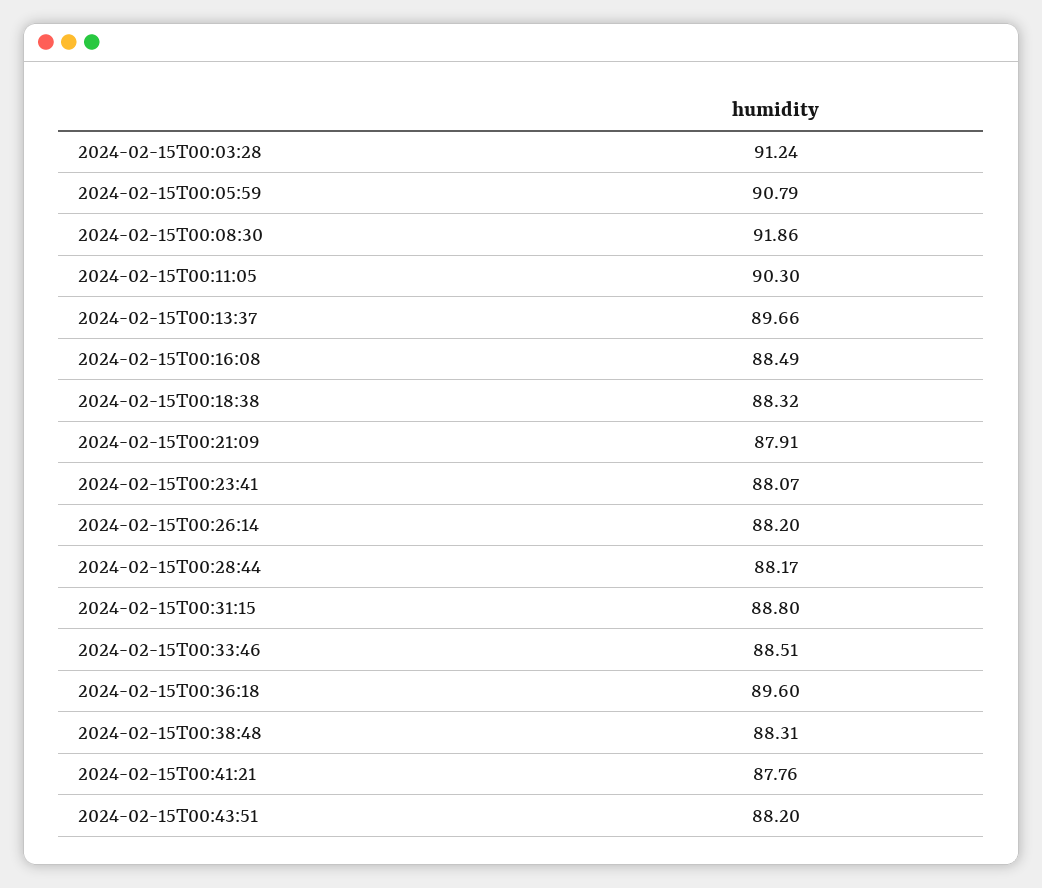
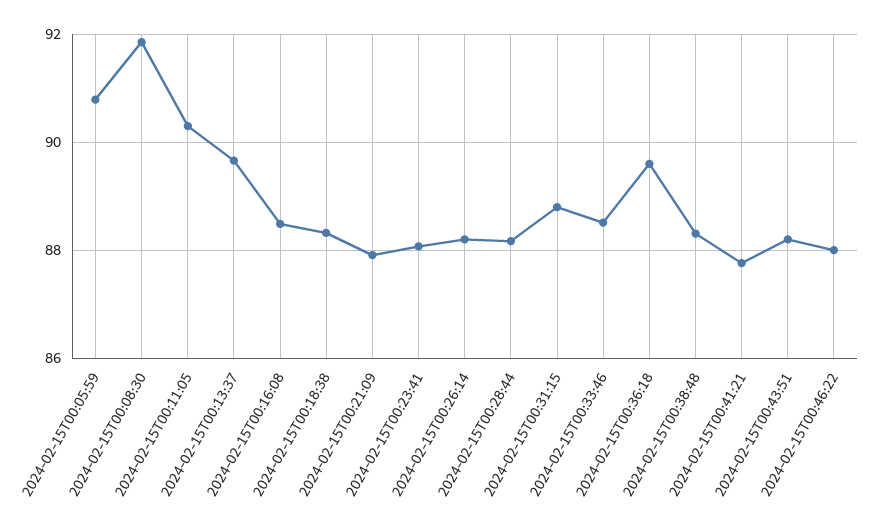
2024-02-15T00:03:28: 91.24 -> none
2024-02-15T00:46:22: none -> 88

